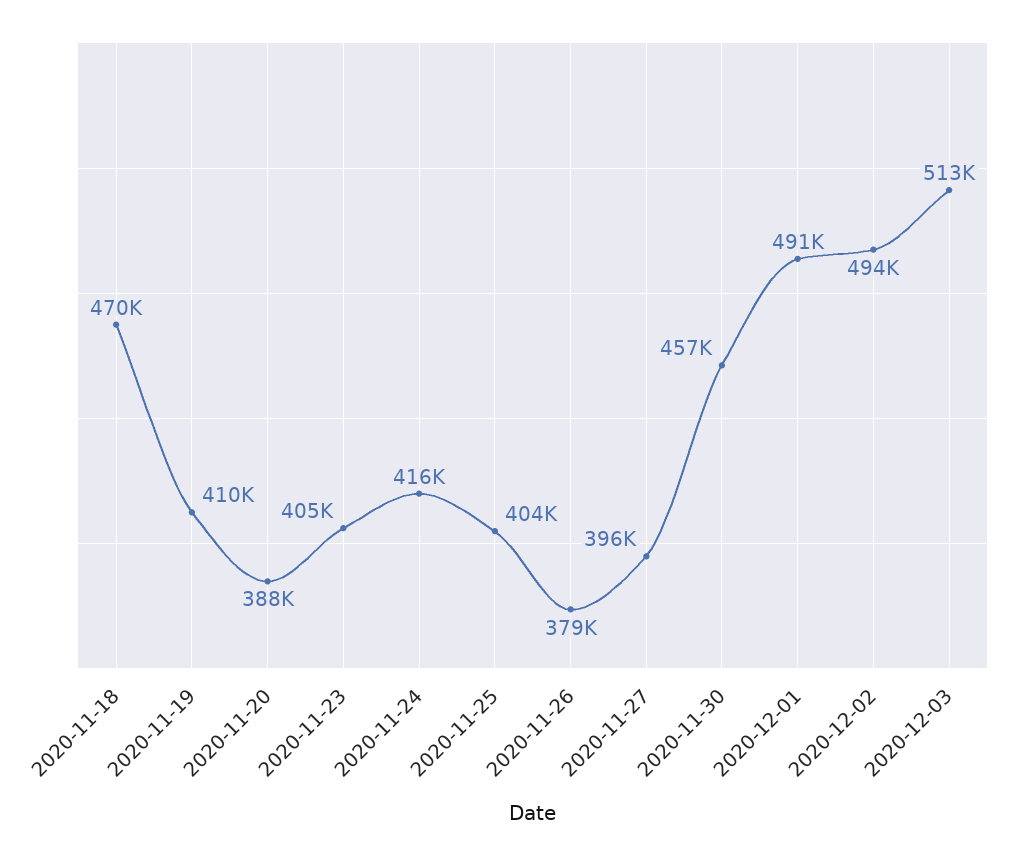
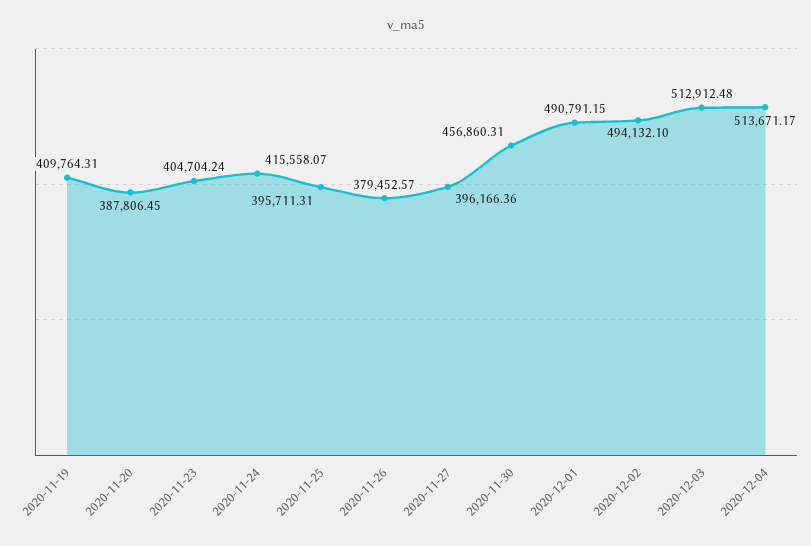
2020-11-18: 470000 -> none
2020-11-25: 404000 -> 395711.31
2020-12-04: none -> 513671.17

